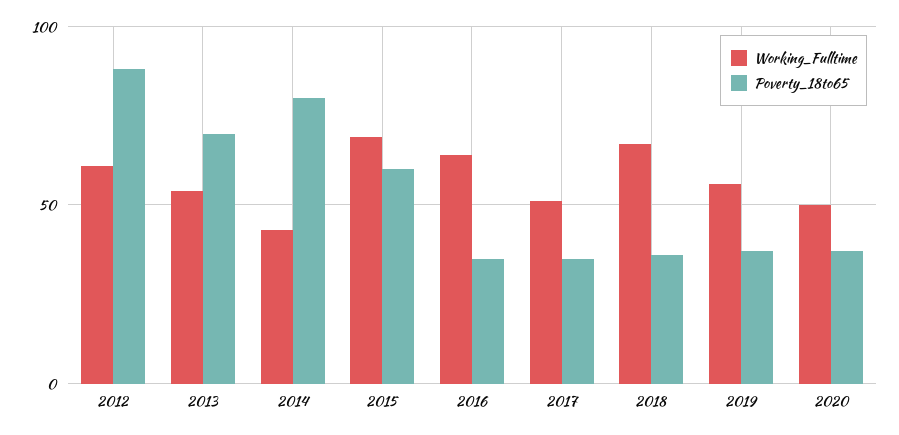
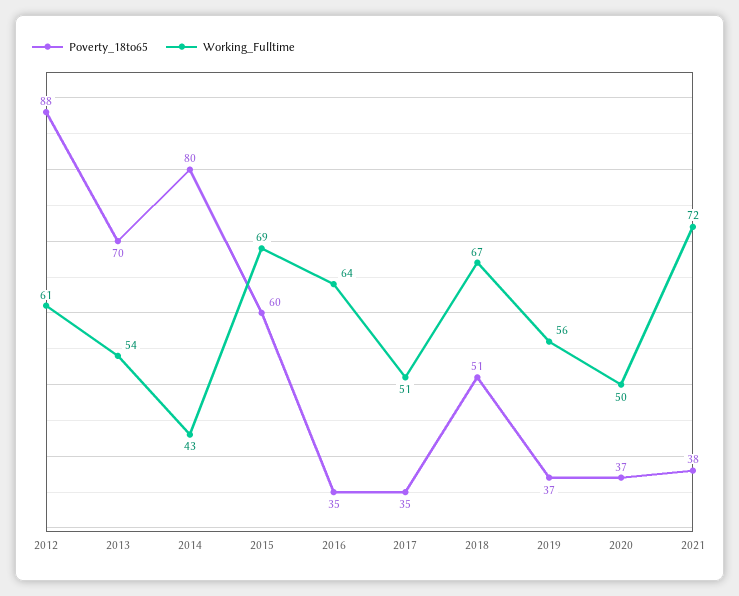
Poverty_18to65, 2018: 35 -> 51
Poverty_18to65, 2021: none -> 38
Working_Fulltime, 2021: none -> 72

